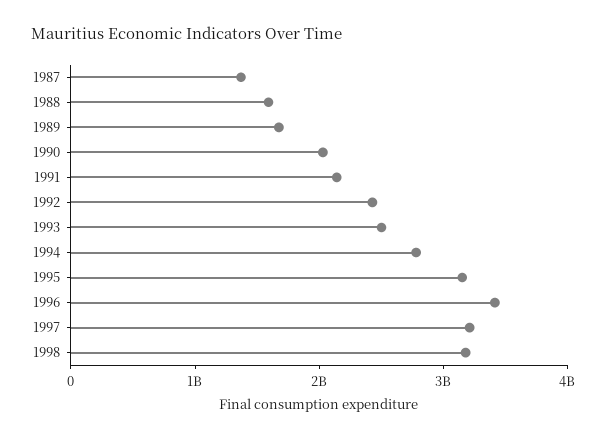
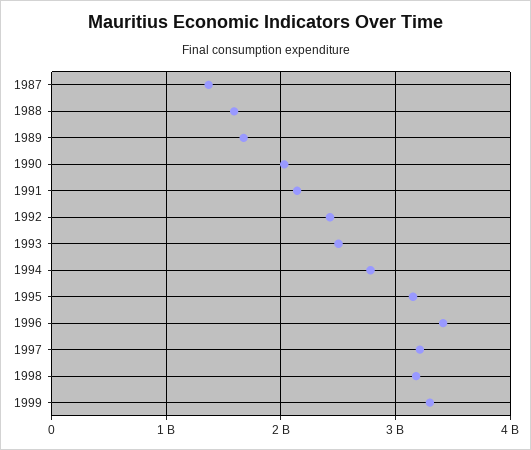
1999: none -> 3300000000

